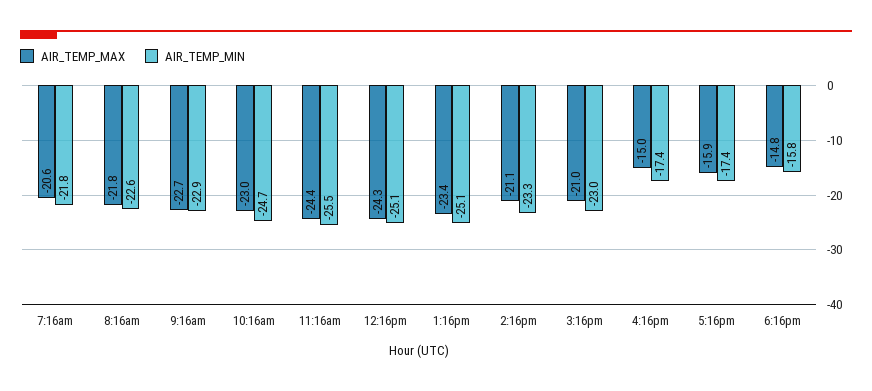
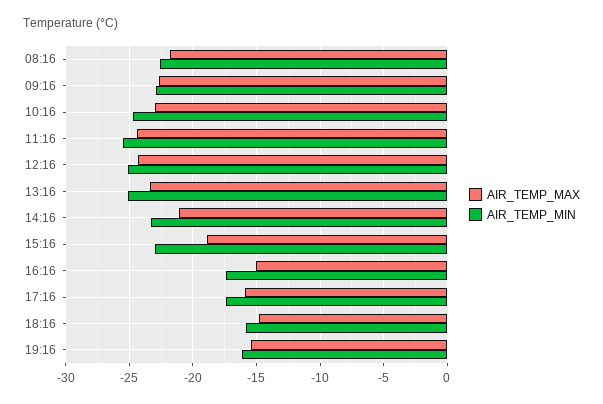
AIR_TEMP_MAX, 7:16am: -20.6 -> none
AIR_TEMP_MIN, 7:16am: -21.8 -> none
AIR_TEMP_MAX, 3:16pm: -21 -> -19
AIR_TEMP_MAX, 19:16: none -> -15.5
AIR_TEMP_MIN, 19:16: none -> -16

